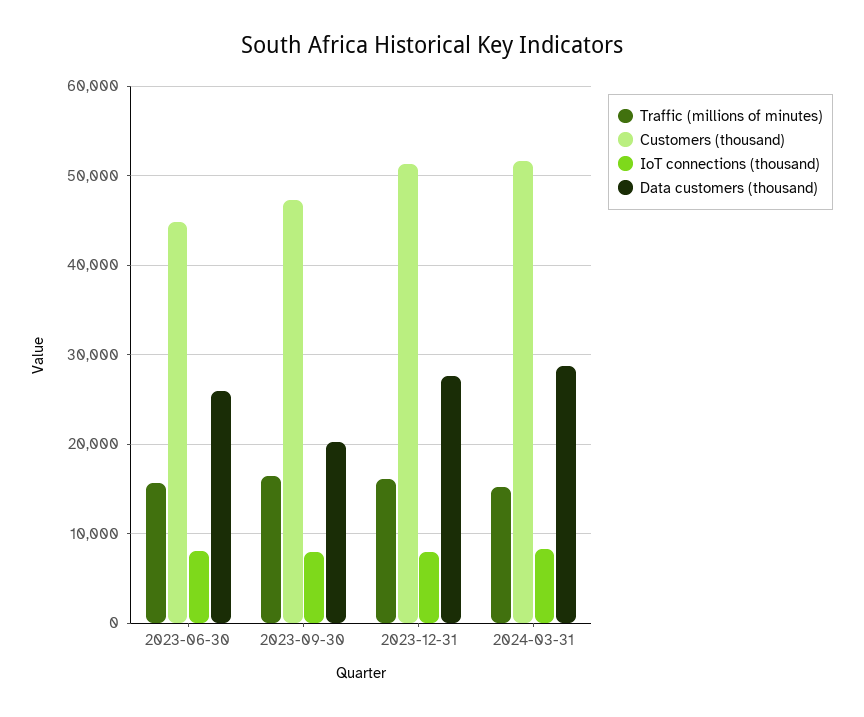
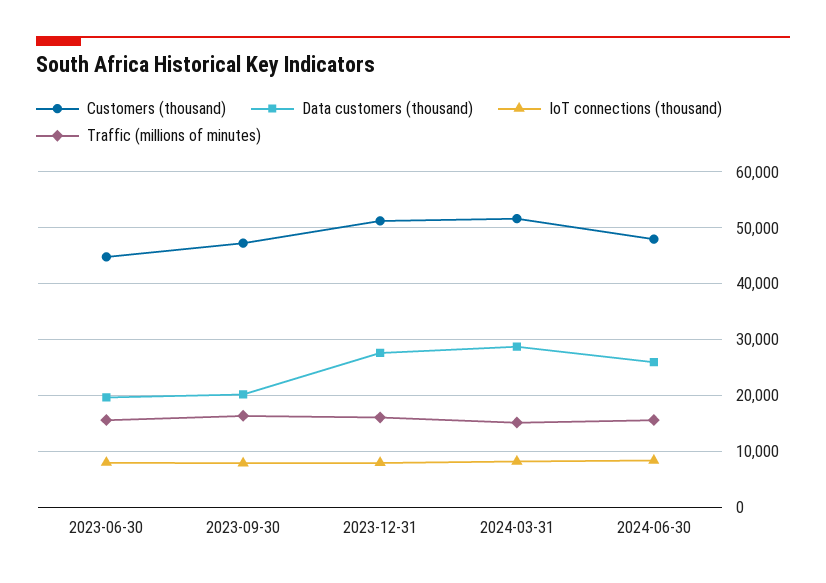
Data customers (thousand), 2023-06-30: 26000 -> 20000
Customers (thousand), 2024-06-30: none -> 48000
Data customers (thousand), 2024-06-30: none -> 26000
IoT connections (thousand), 2024-06-30: none -> 8000
Traffic (millions of minutes), 2024-06-30: none -> 16000

